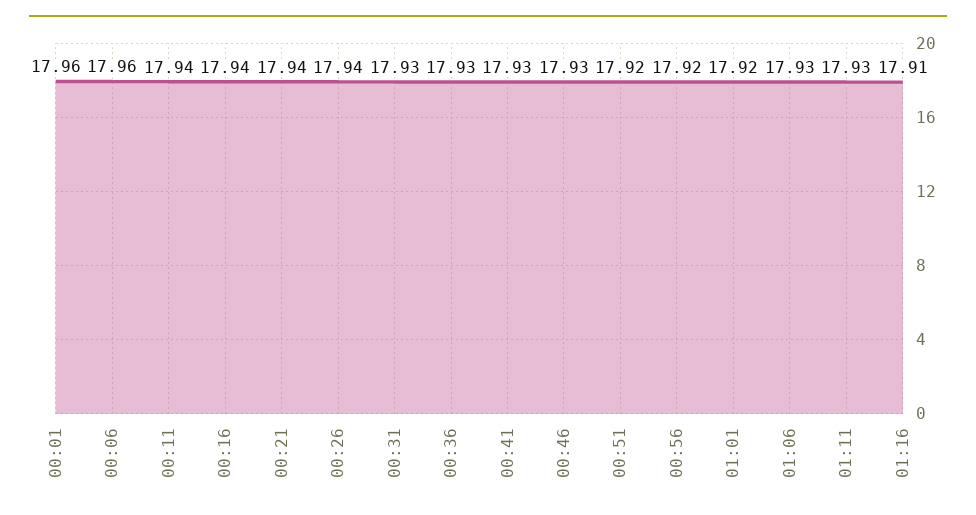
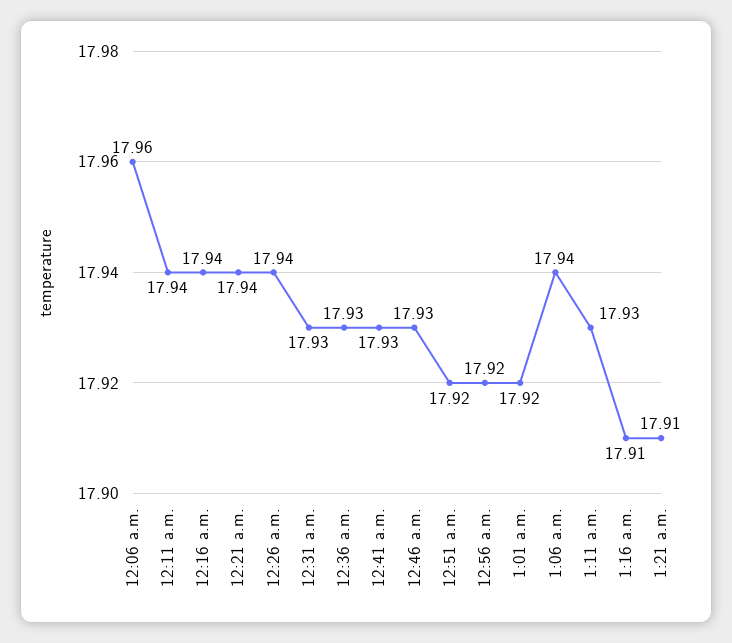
00:01: 17.96 -> none
01:06: 17.93 -> 17.94
1:21 a.m.: none -> 17.91

